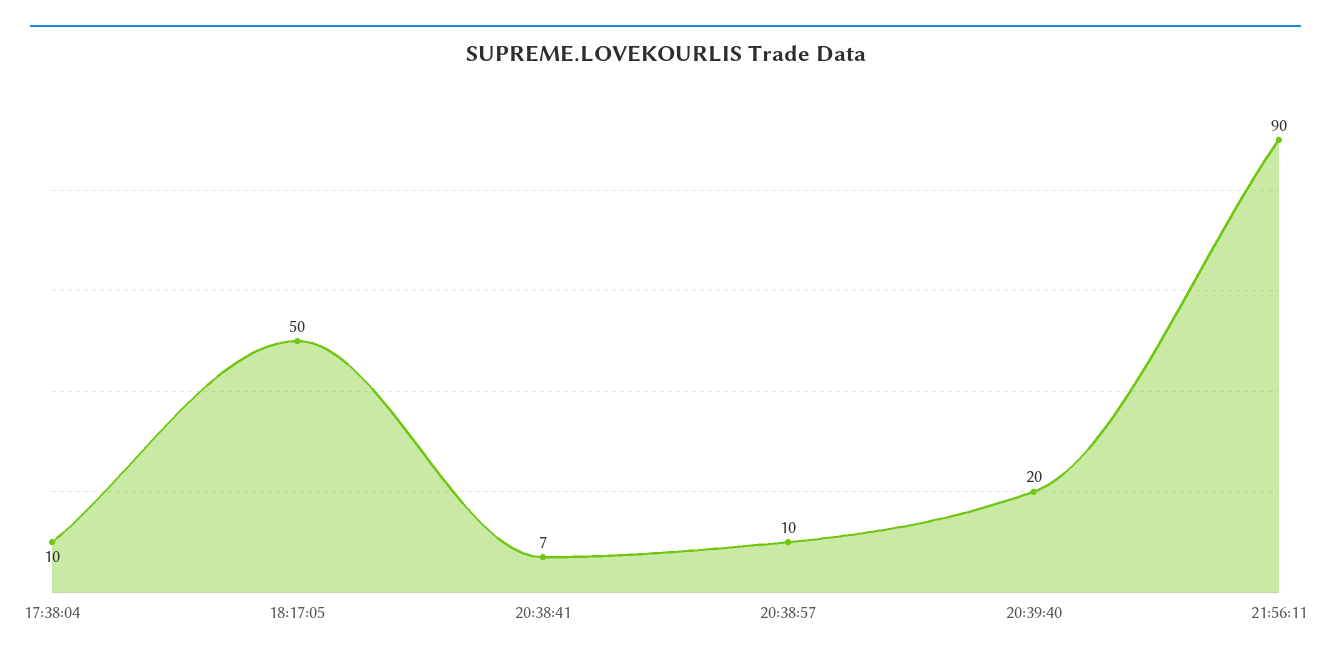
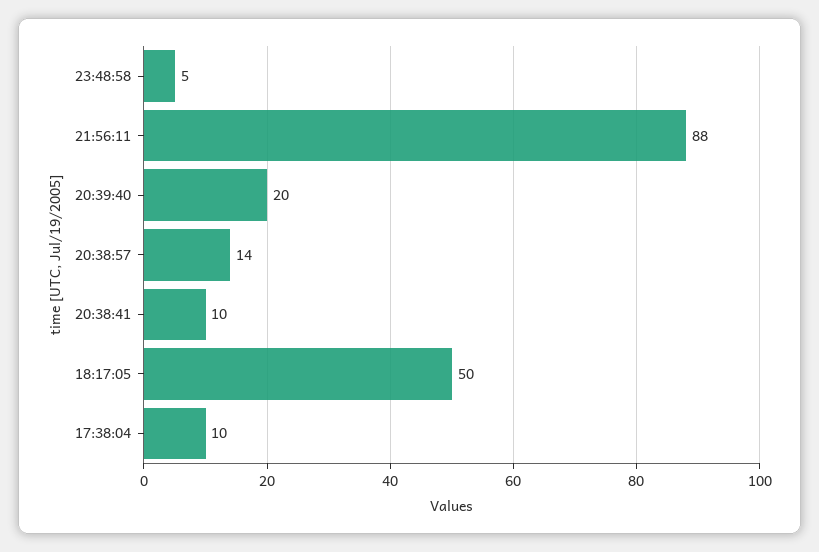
20:38:41: 7 -> 10
20:38:57: 10 -> 14
21:56:11: 90 -> 88
23:48:58: none -> 5

